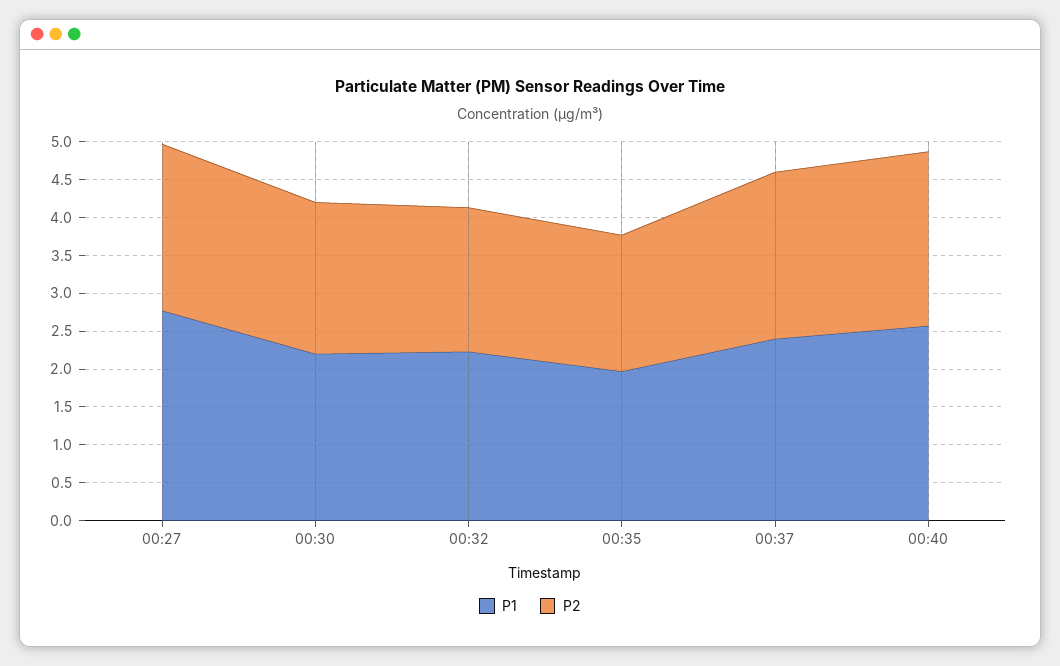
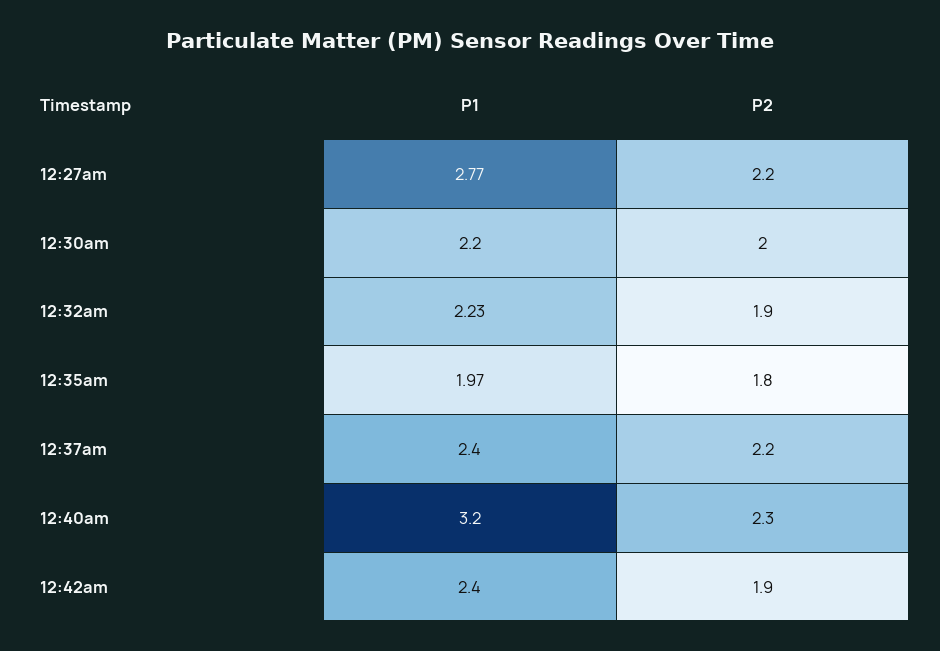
P1, 00:40: 2.5 -> 3.2
P1, 12:42am: none -> 2.4
P2, 12:42am: none -> 1.9

